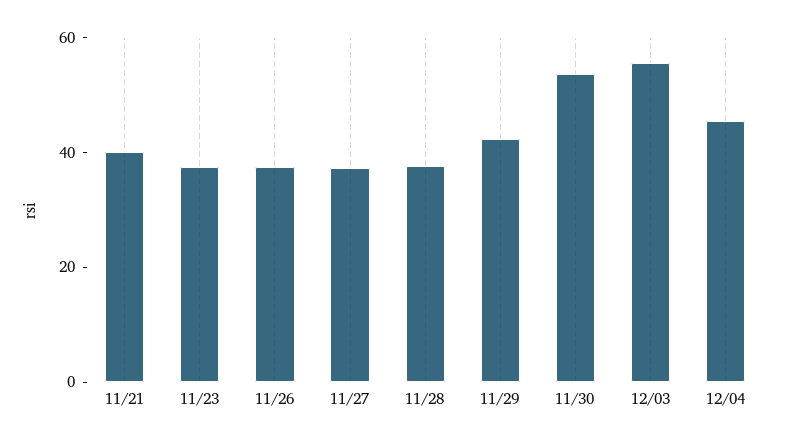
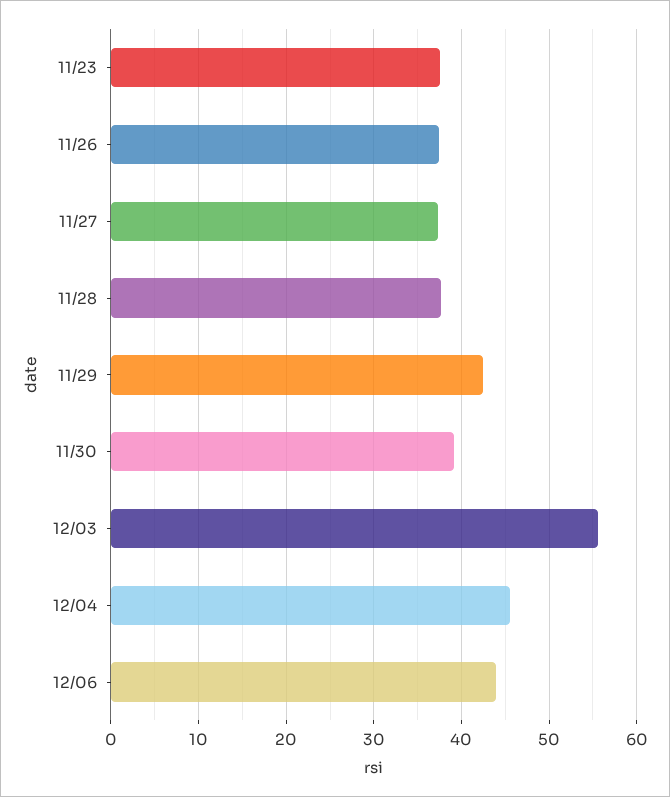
11/21: 40 -> none
11/30: 55 -> 39
12/06: none -> 44

